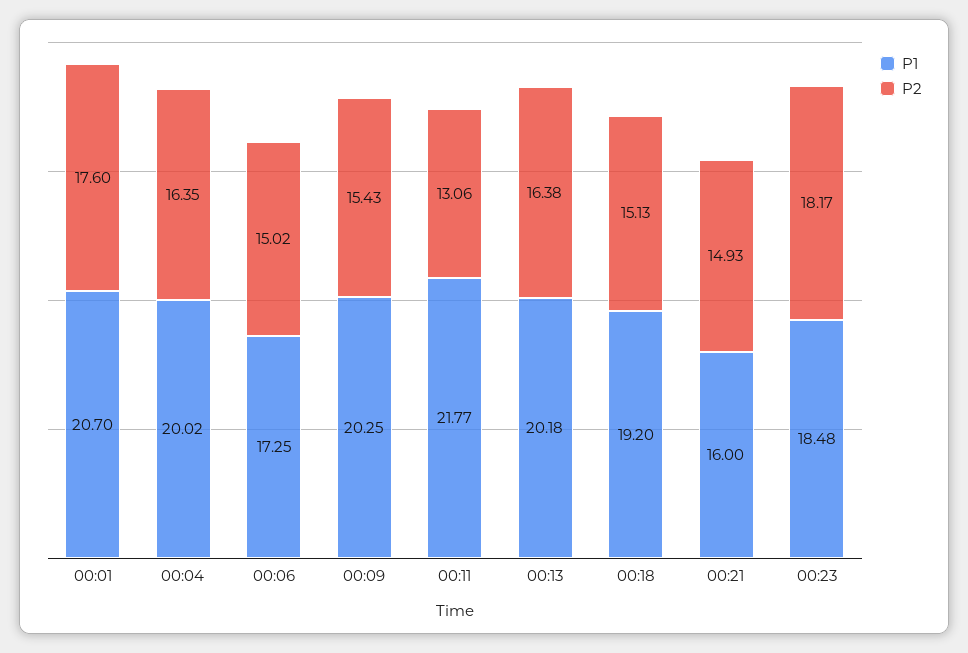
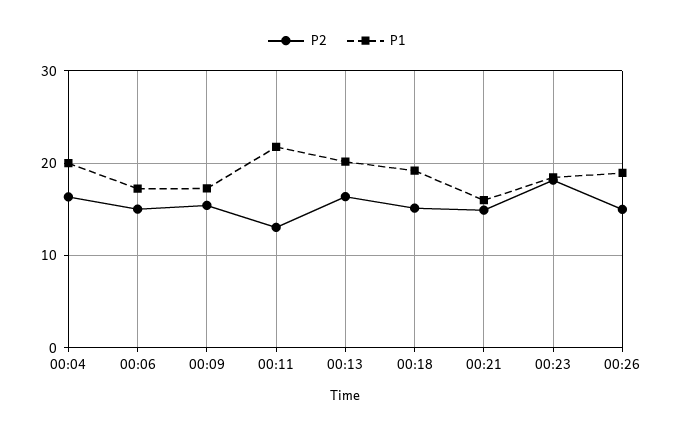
P1, 00:01: 20.7 -> none
P2, 00:01: 17.6 -> none
P1, 00:09: 20.25 -> 17
P2, 00:26: none -> 15
P1, 00:26: none -> 19

